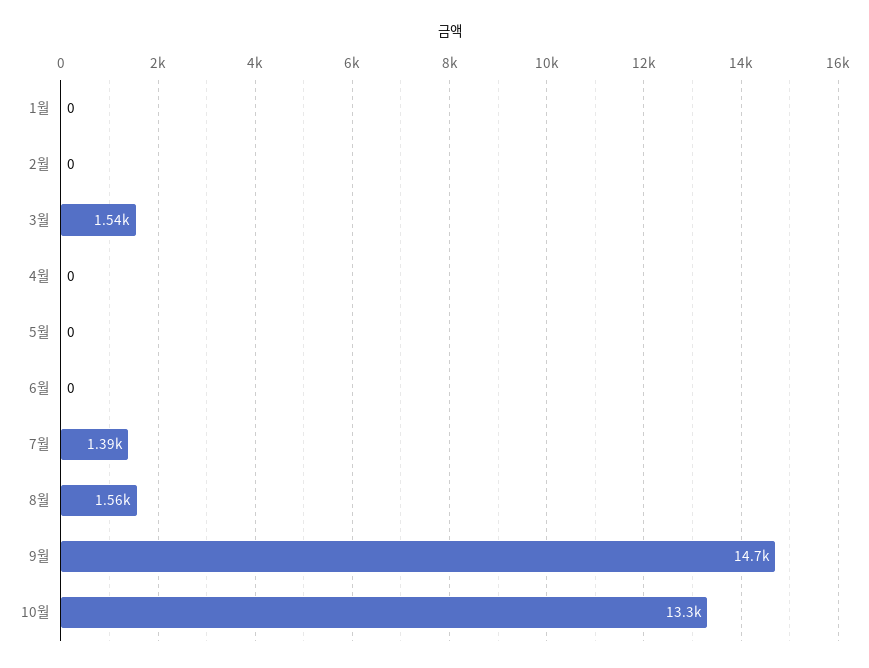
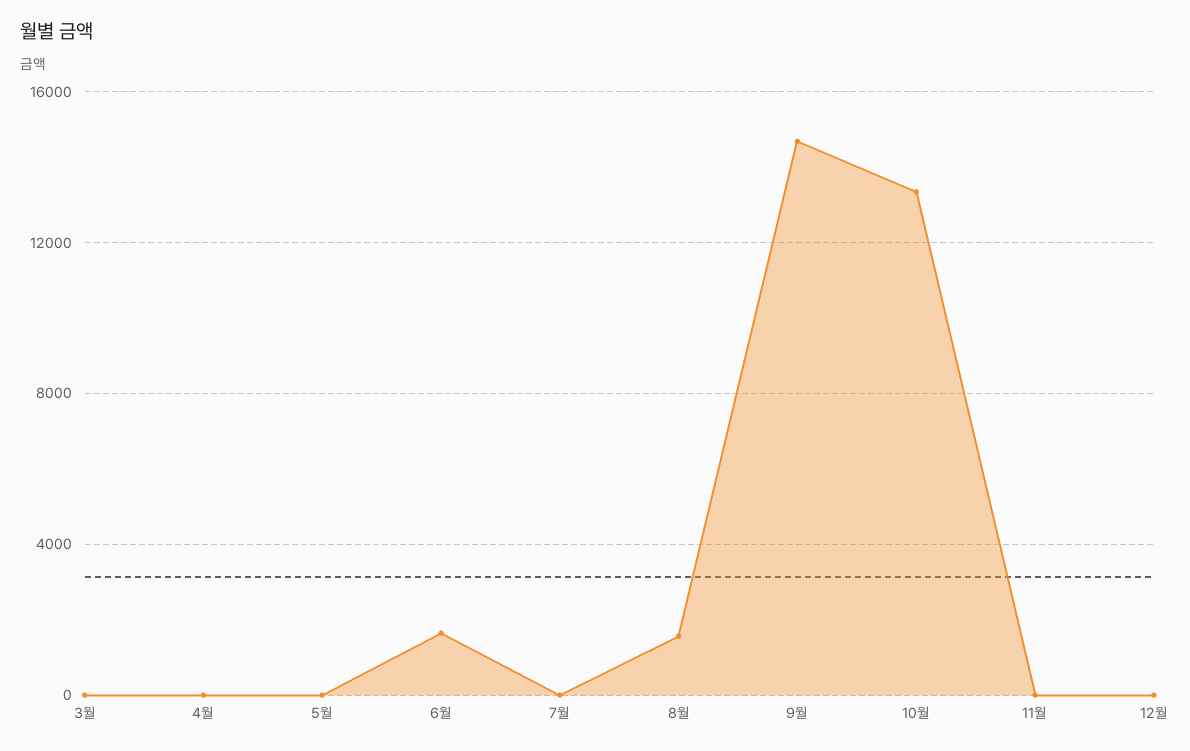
1월: 0 -> none
2월: 0 -> none
3월: 1540 -> 0
6월: 0 -> 1500
7월: 1390 -> 0
11월: none -> 0
12월: none -> 0

